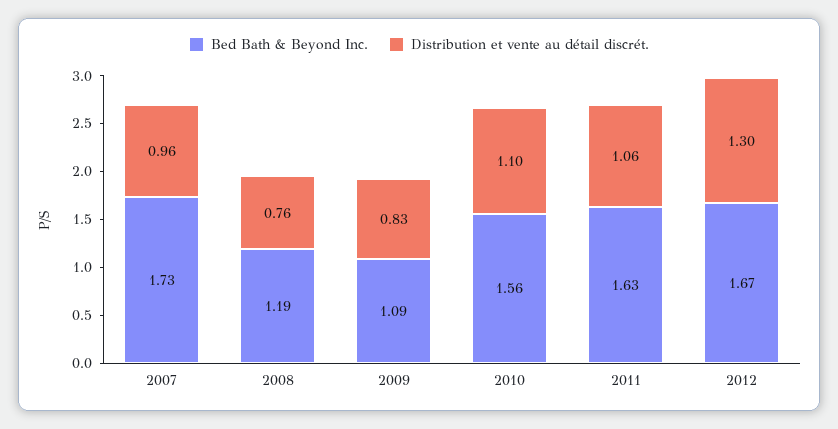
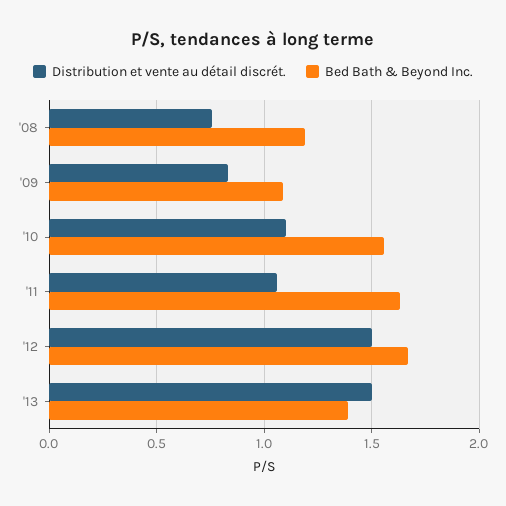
Bed Bath & Beyond Inc., 2007: 1.73 -> none
Distribution et vente au détail discrét., 2007: 0.96 -> none
Distribution et vente au détail discrét., 2012: 1.3 -> 1.5
Distribution et vente au détail discrét., '13: none -> 1.5
Bed Bath & Beyond Inc., '13: none -> 1.4

